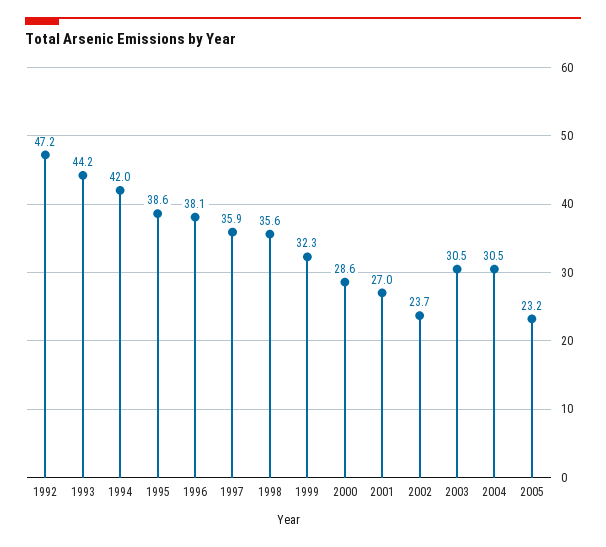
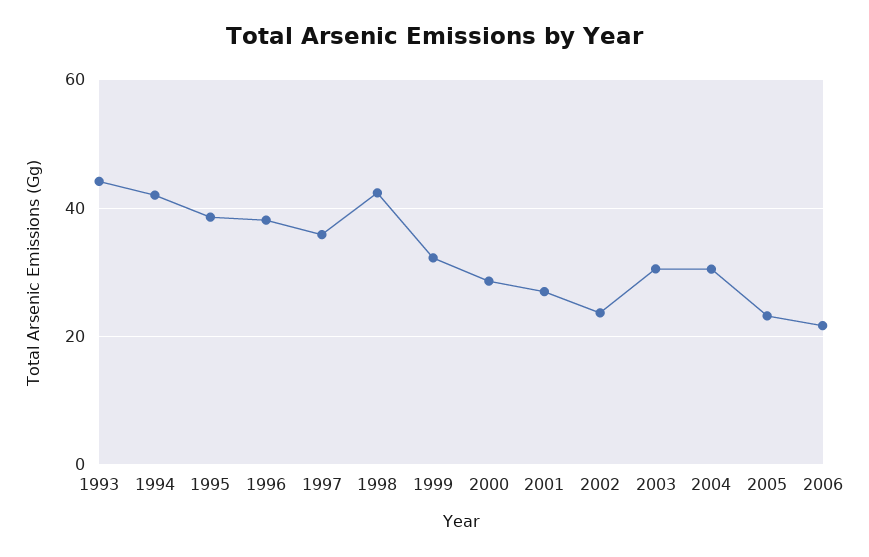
1992: 47.2 -> none
1998: 35.6 -> 42
2006: none -> 22

